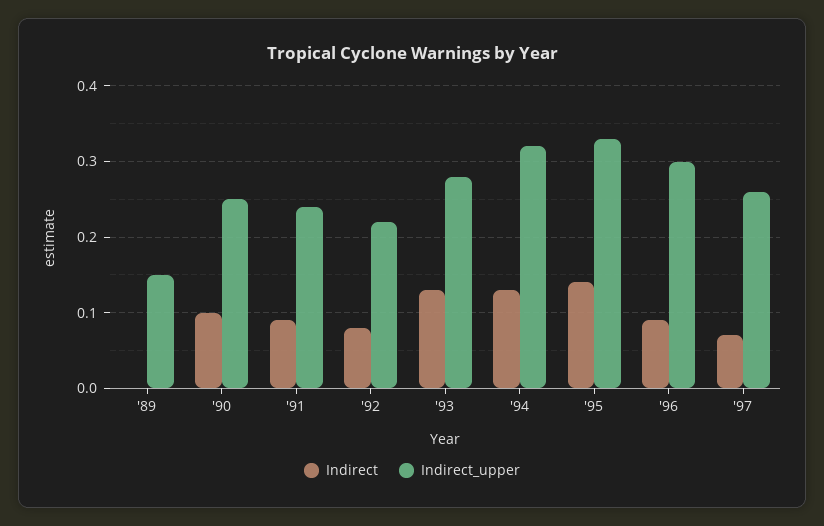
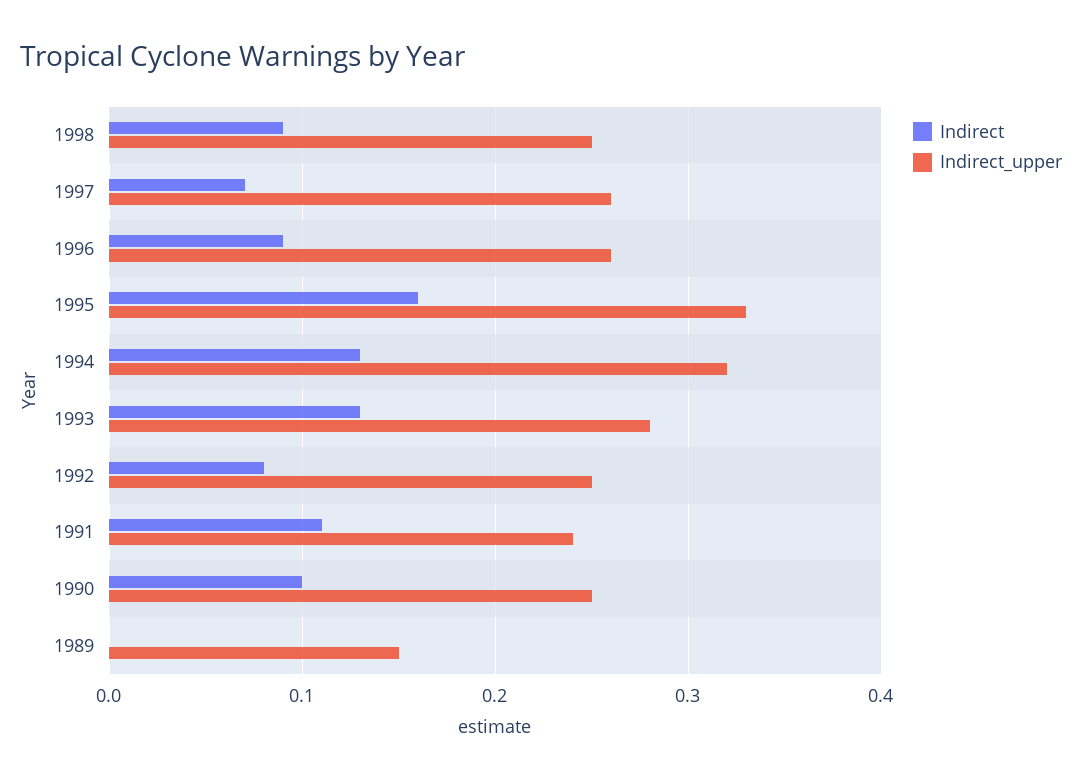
Indirect, '91: 0.09 -> 0.11
Indirect_upper, '92: 0.22 -> 0.25
Indirect, '95: 0.14 -> 0.16
Indirect_upper, '96: 0.3 -> 0.26
Indirect, 1998: none -> 0.09
Indirect_upper, 1998: none -> 0.25

